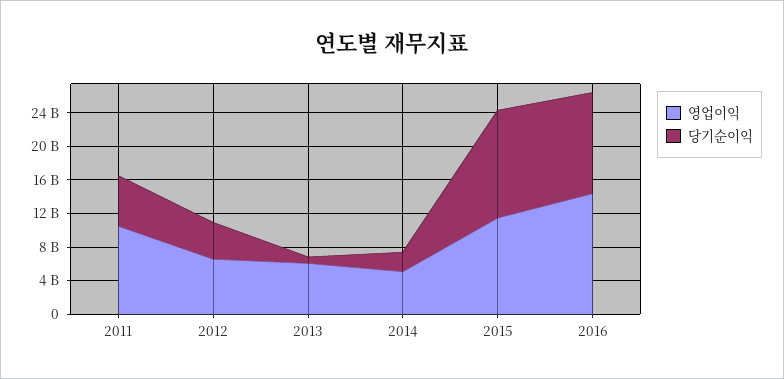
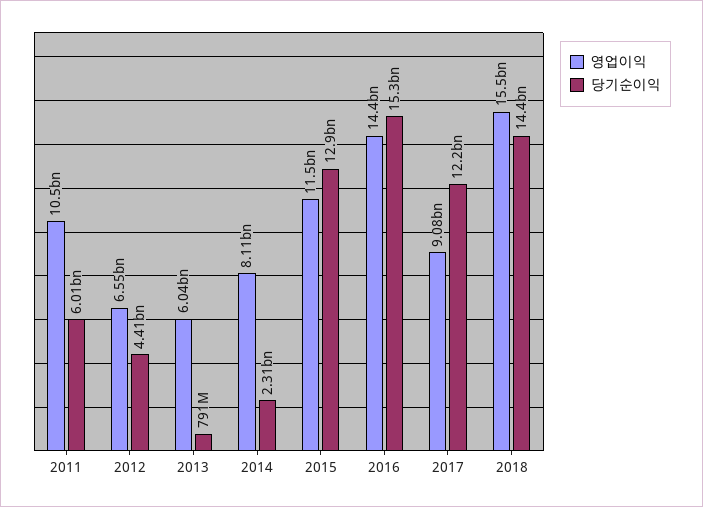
영업이익, 2014: 5000000000 -> 8110000000
당기순이익, 2016: 12000000000 -> 15300000000
영업이익, 2017: none -> 9080000000
당기순이익, 2017: none -> 12200000000
영업이익, 2018: none -> 15500000000
당기순이익, 2018: none -> 14400000000

